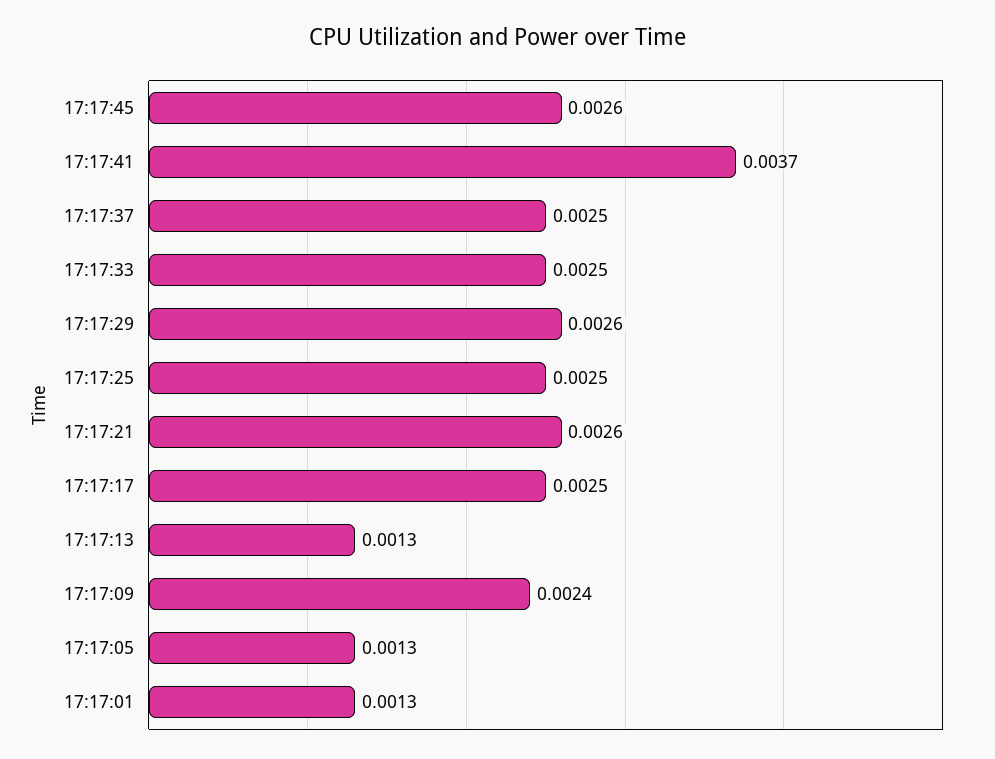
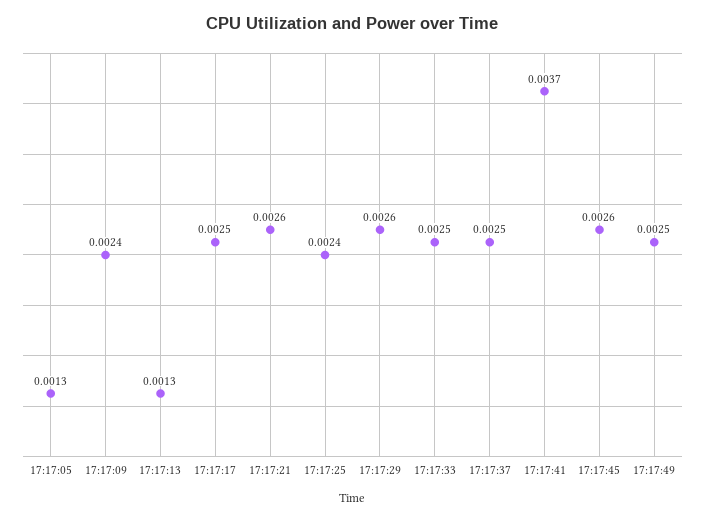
17:17:25: 0.0025 -> 0.0024
17:17:01: 0.0013 -> none
17:17:49: none -> 0.0025

